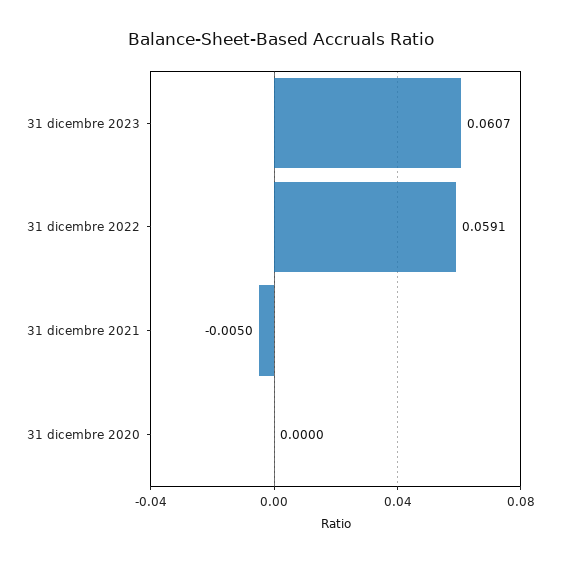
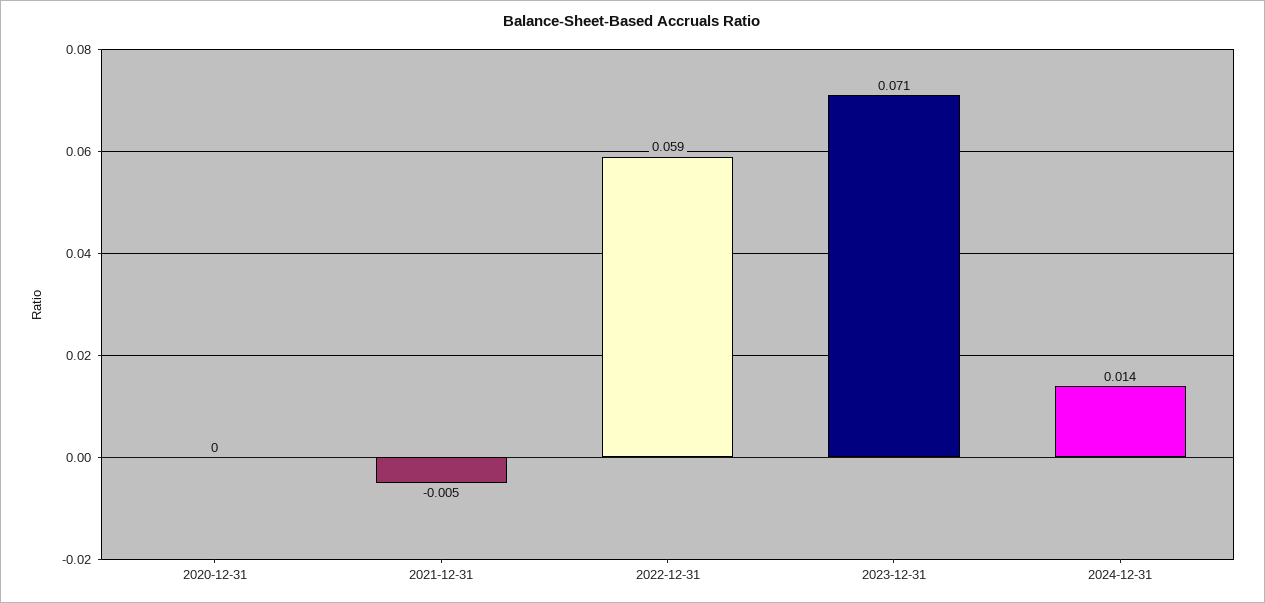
31 dicembre 2023: 0.0607 -> 0.071
2024-12-31: none -> 0.014

